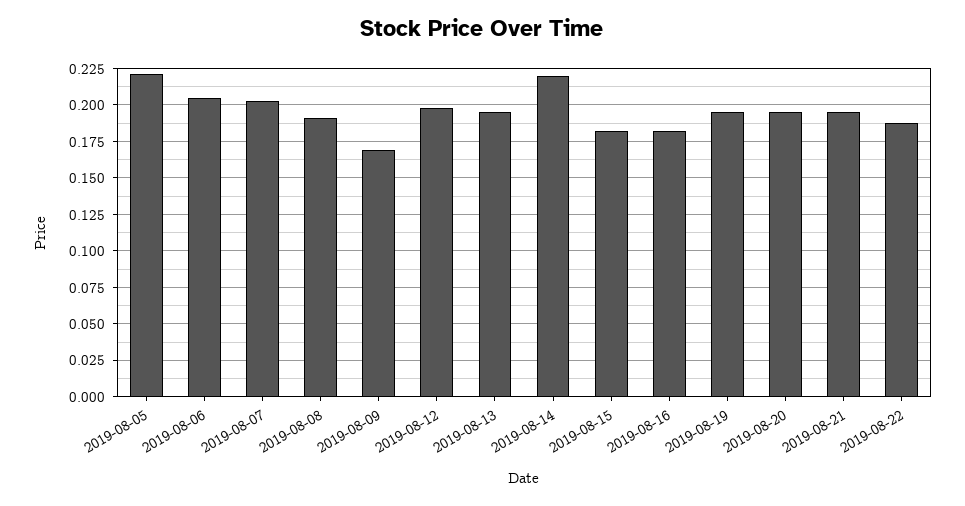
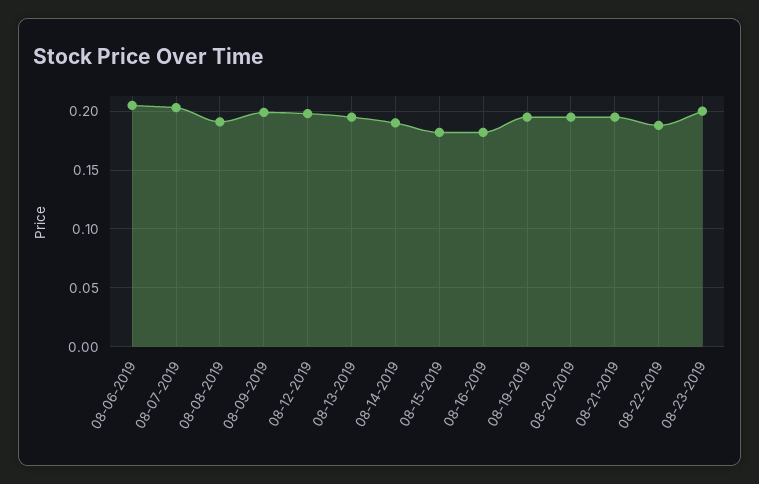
2019-08-05: 0.22 -> none
2019-08-09: 0.17 -> 0.2
2019-08-14: 0.22 -> 0.19
08-23-2019: none -> 0.2

